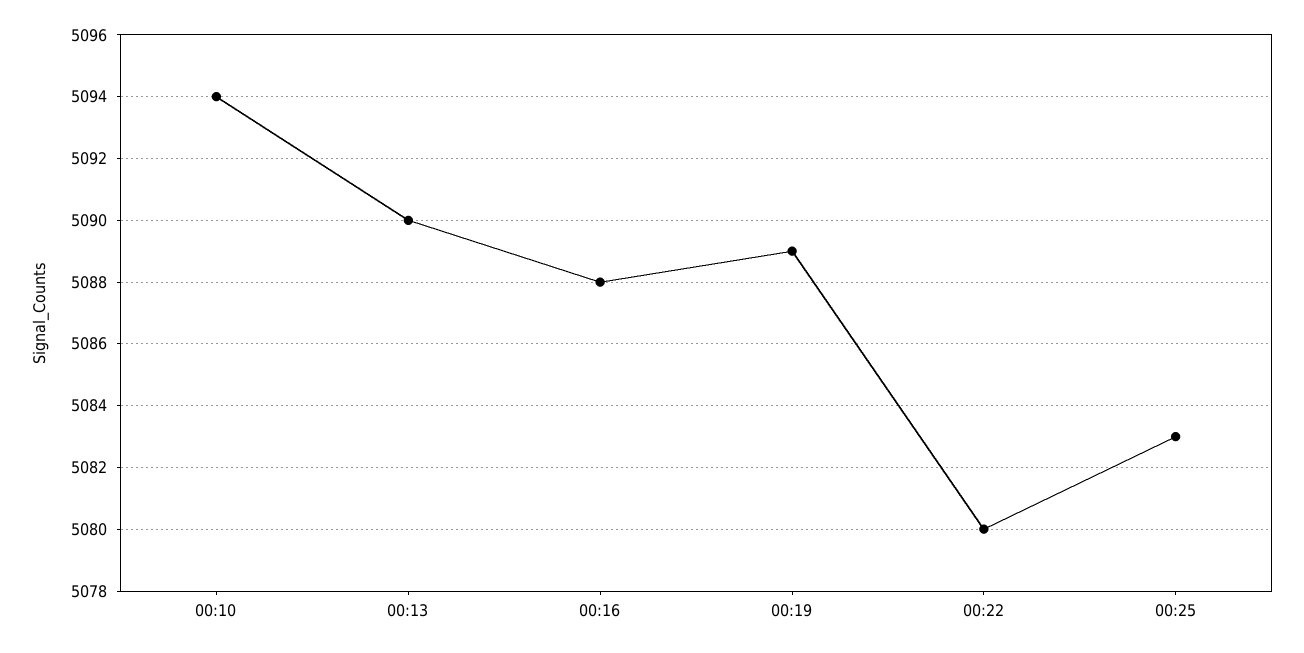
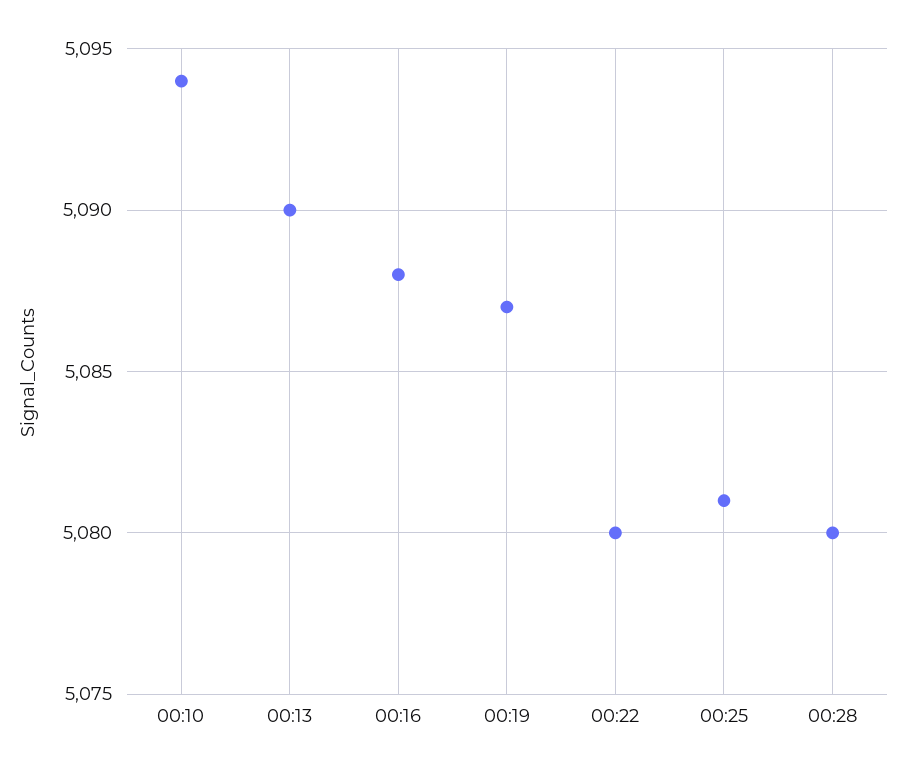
00:19: 5089 -> 5087
00:25: 5083 -> 5081
00:28: none -> 5080

